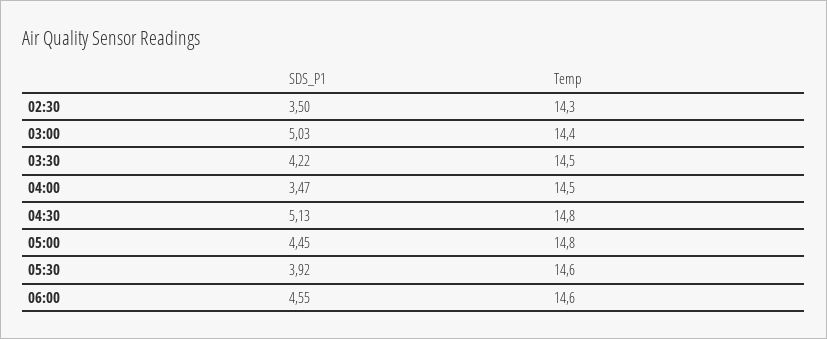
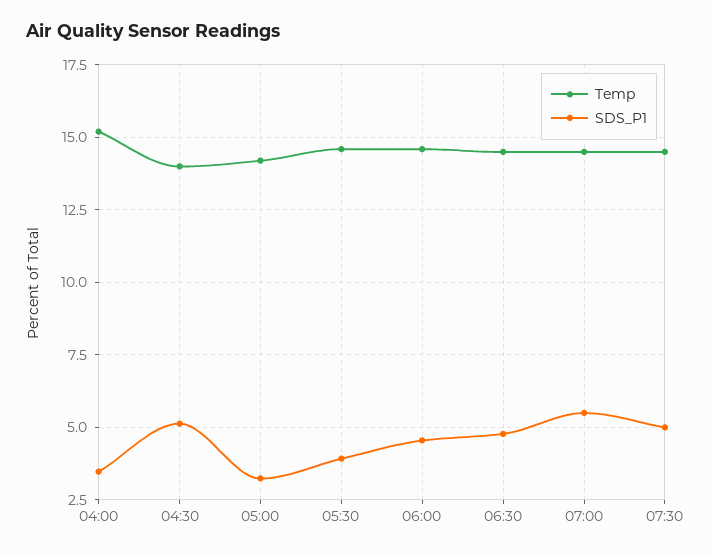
SDS_P1, 02:30: 3.5 -> none
Temp, 02:30: 14.3 -> none
SDS_P1, 03:00: 5.03 -> none
Temp, 03:00: 14.4 -> none
SDS_P1, 03:30: 4.22 -> none
Temp, 03:30: 14.5 -> none
Temp, 04:00: 14.5 -> 15.25
Temp, 04:30: 14.8 -> 14
SDS_P1, 05:00: 4.45 -> 3.25
Temp, 05:00: 14.8 -> 14.25
Temp, 06:30: none -> 14.5
SDS_P1, 06:30: none -> 4.75
Temp, 07:00: none -> 14.5
SDS_P1, 07:00: none -> 5.5
Temp, 07:30: none -> 14.5
SDS_P1, 07:30: none -> 5

